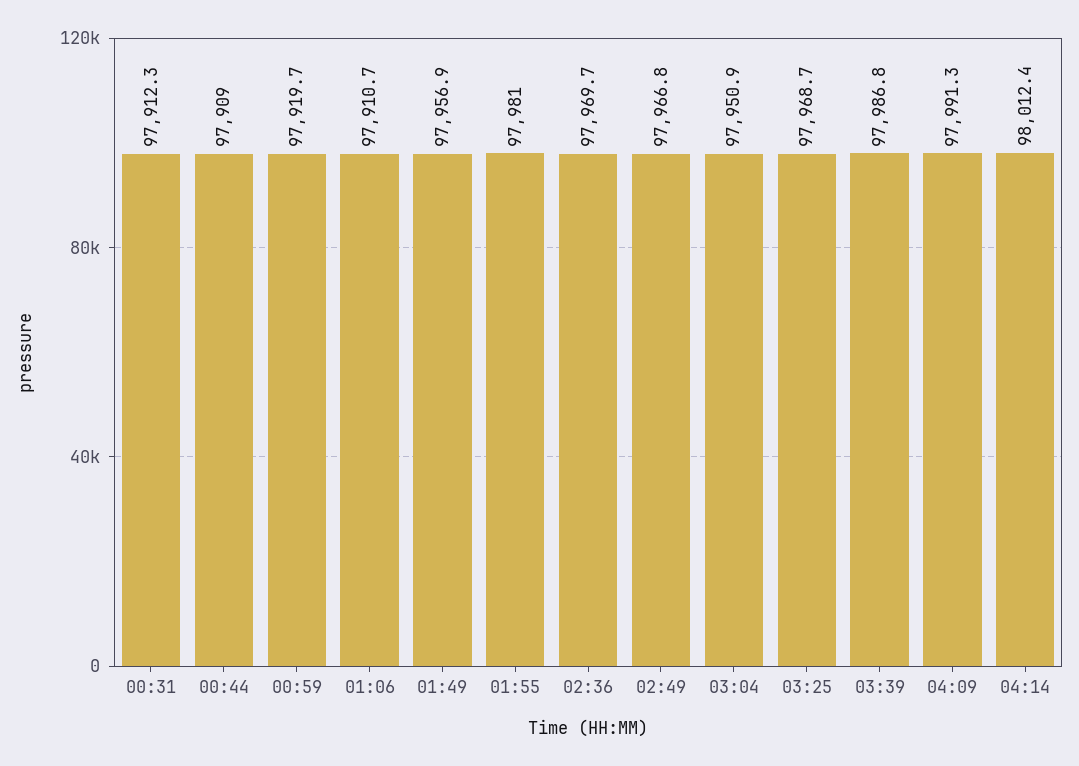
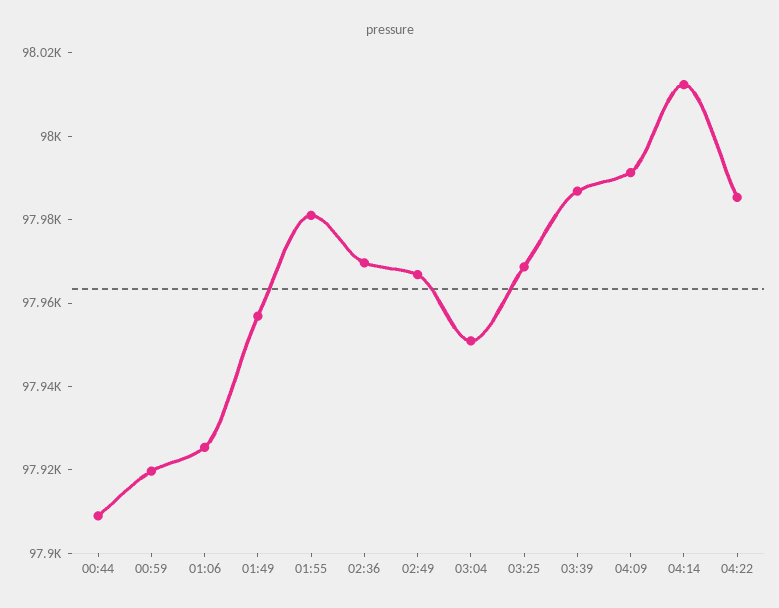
00:31: 97912.3 -> none
01:06: 97910.7 -> 97925
04:22: none -> 97985

